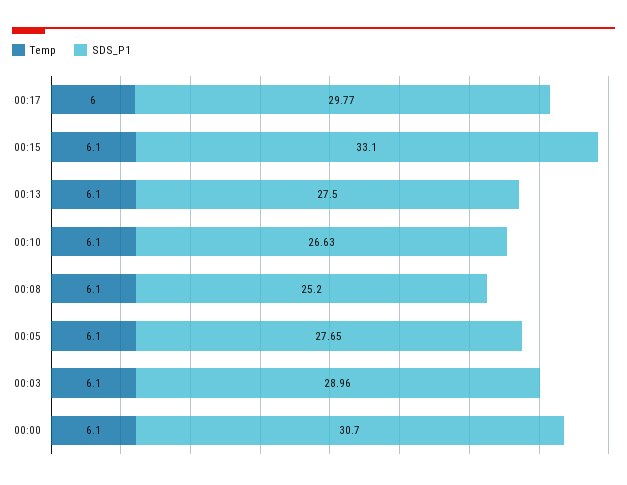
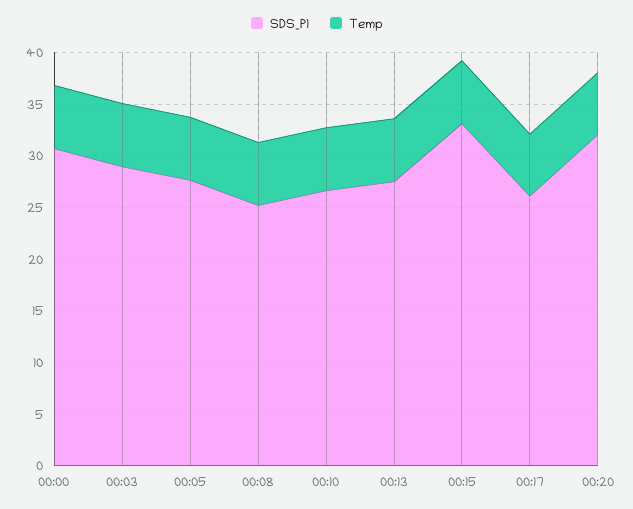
SDS_P1, 00:17: 29.77 -> 26
SDS_P1, 00:20: none -> 32
Temp, 00:20: none -> 6

